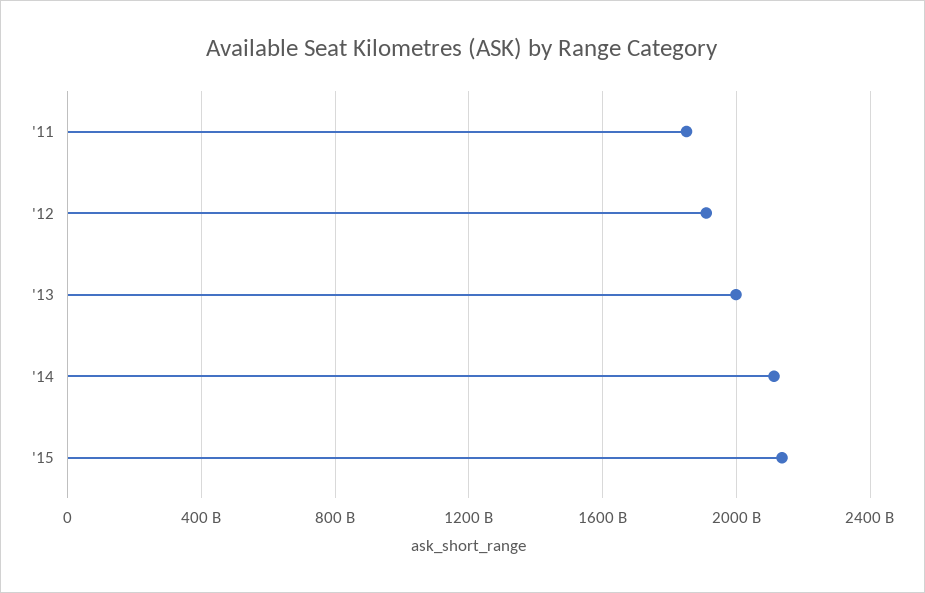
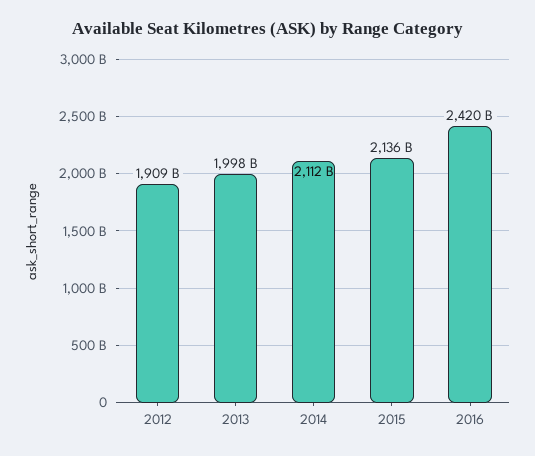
'11: 1850000000000 -> none
2016: none -> 2420000000000

